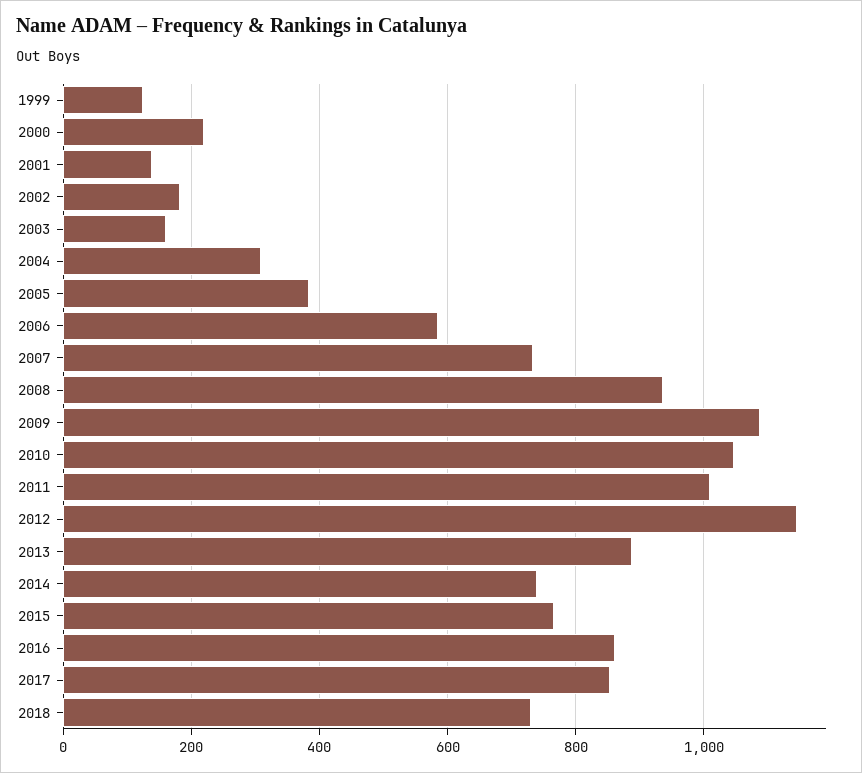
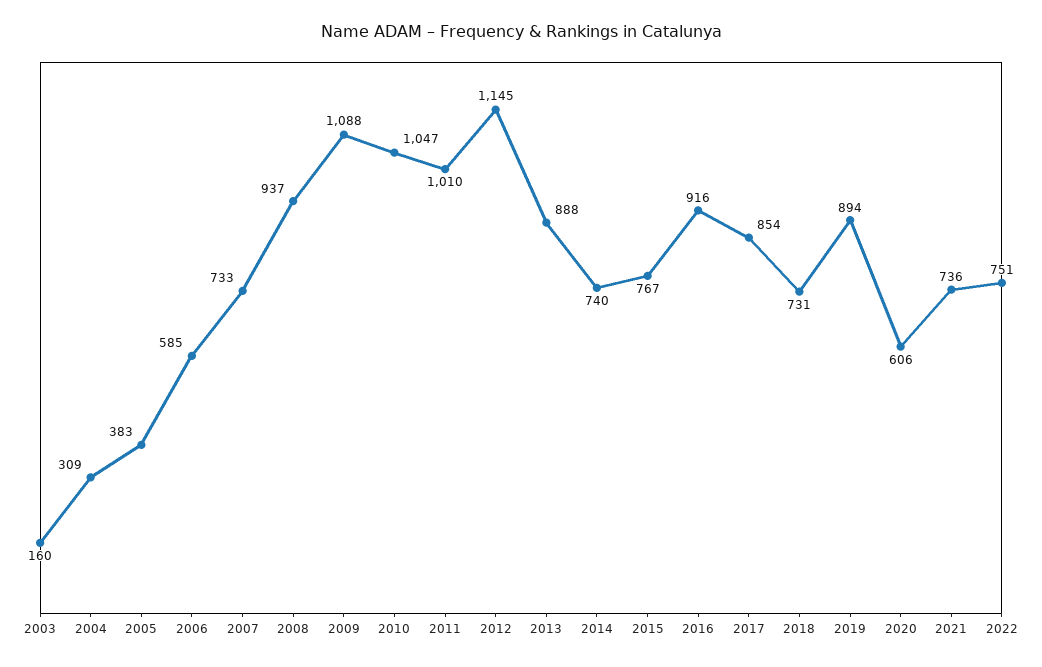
1999: 120 -> none
2000: 220 -> none
2001: 140 -> none
2002: 180 -> none
2016: 860 -> 916
2019: none -> 894
2020: none -> 606
2021: none -> 736
2022: none -> 751

